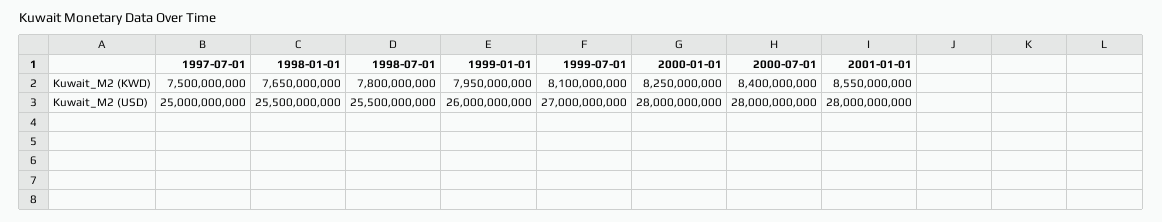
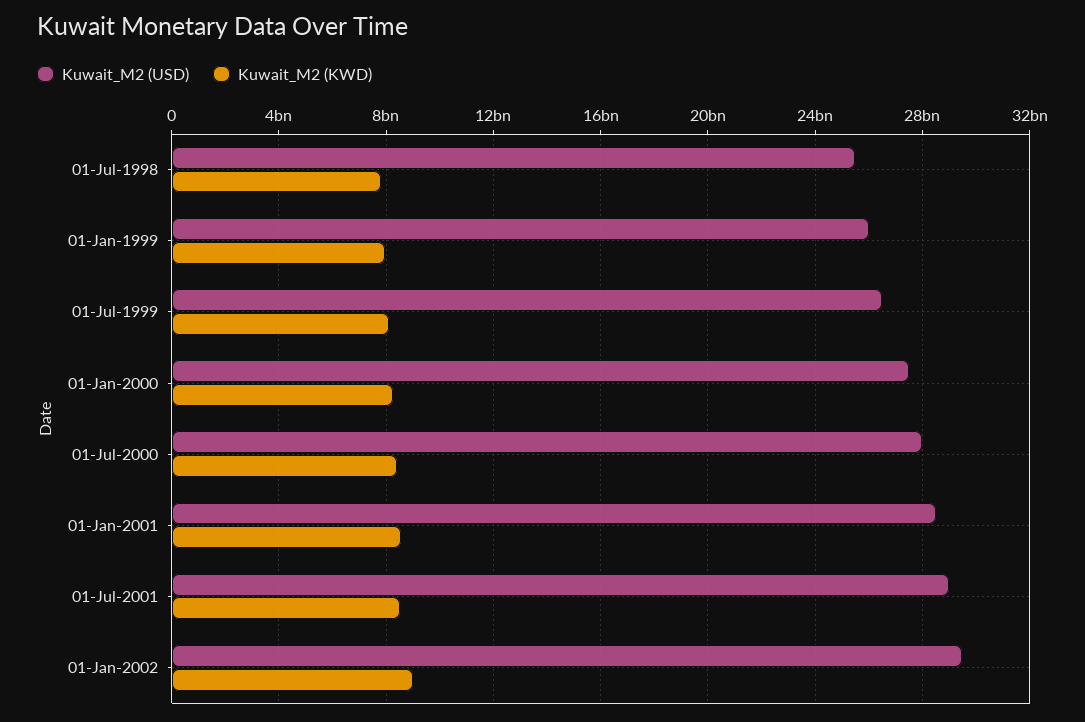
Kuwait_M2 (KWD), 1997-07-01: 7500000000 -> none
Kuwait_M2 (KWD), 1998-01-01: 7650000000 -> none
Kuwait_M2 (USD), 1997-07-01: 25000000000 -> none
Kuwait_M2 (USD), 1998-01-01: 25500000000 -> none
Kuwait_M2 (USD), 1999-07-01: 27000000000 -> 26500000000
Kuwait_M2 (USD), 2000-01-01: 28000000000 -> 27500000000
Kuwait_M2 (USD), 2001-01-01: 28000000000 -> 28500000000
Kuwait_M2 (USD), 01-Jul-2001: none -> 29000000000
Kuwait_M2 (KWD), 01-Jul-2001: none -> 8500000000
Kuwait_M2 (USD), 01-Jan-2002: none -> 29500000000
Kuwait_M2 (KWD), 01-Jan-2002: none -> 9000000000

